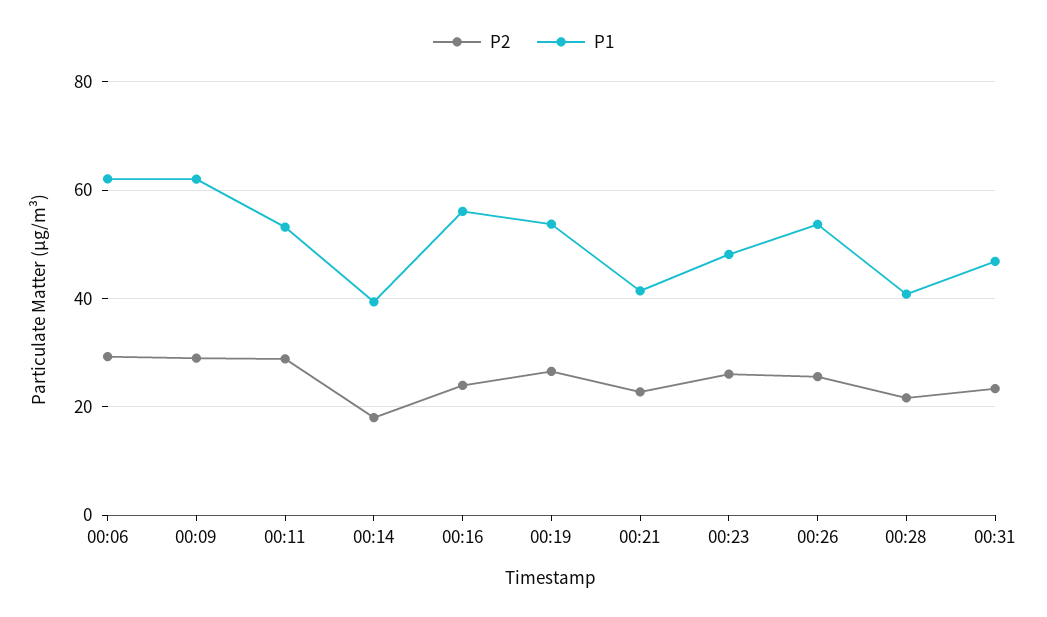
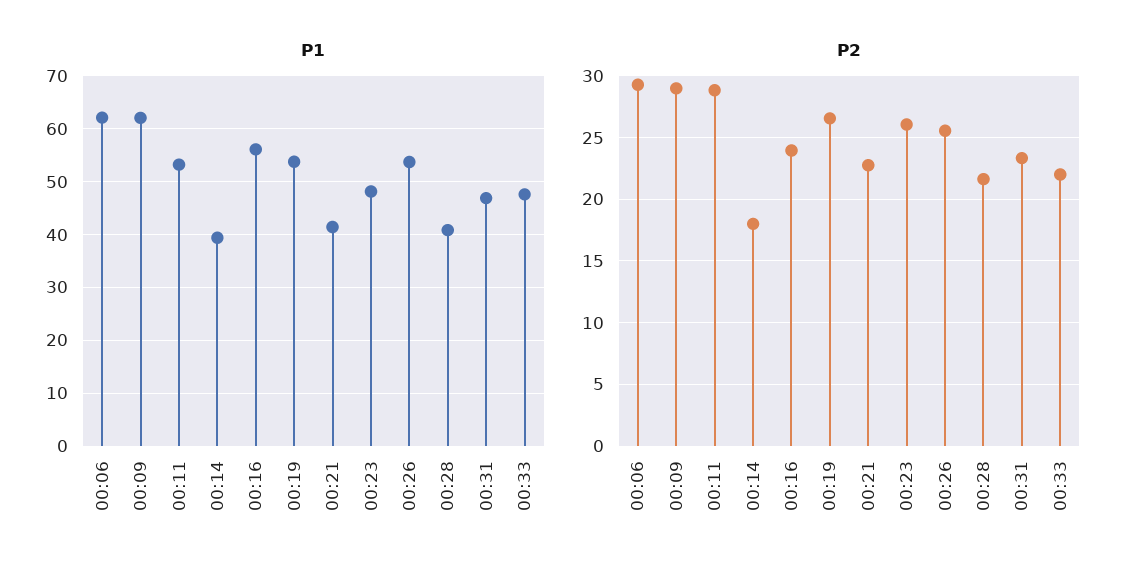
P1, 00:33: none -> 48
P2, 00:33: none -> 22

